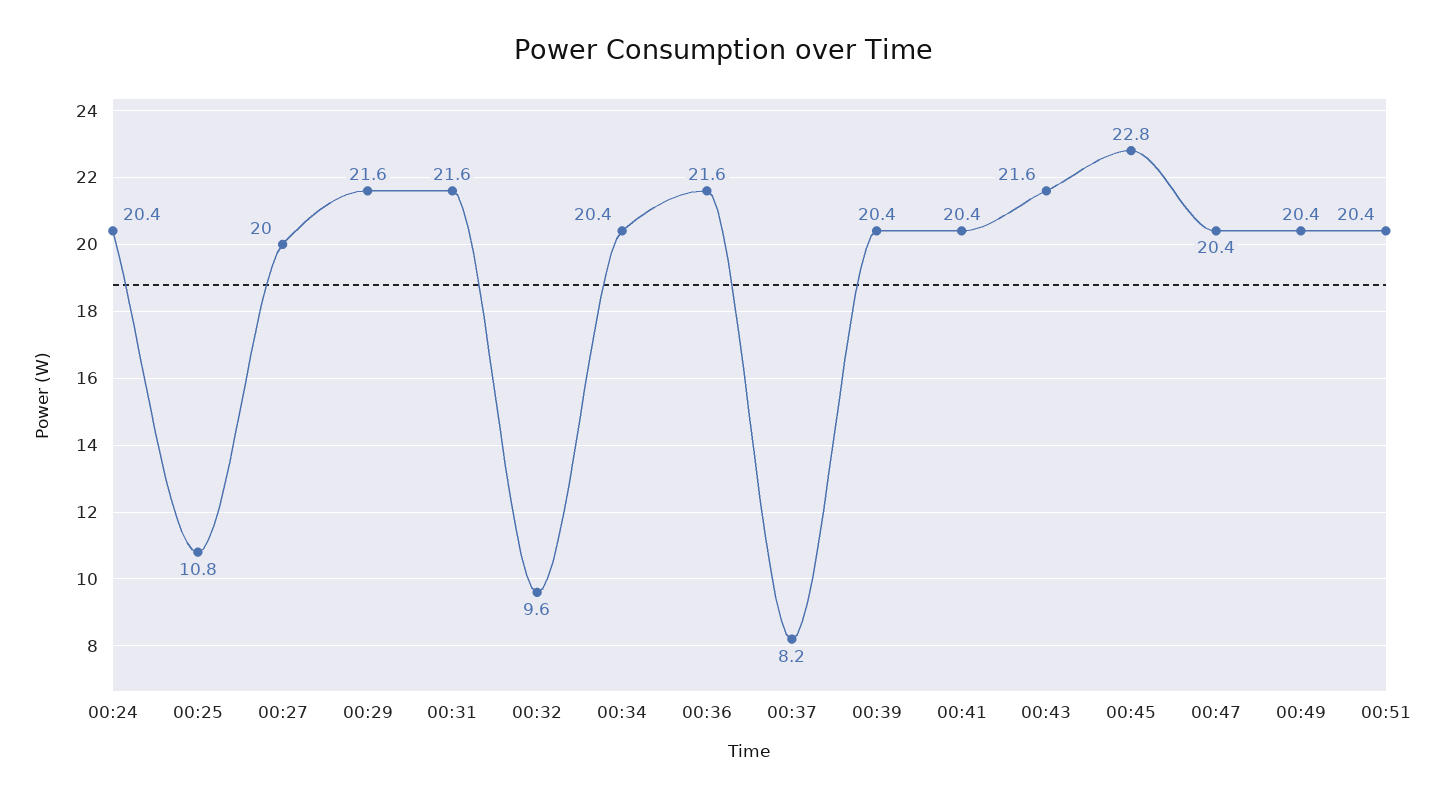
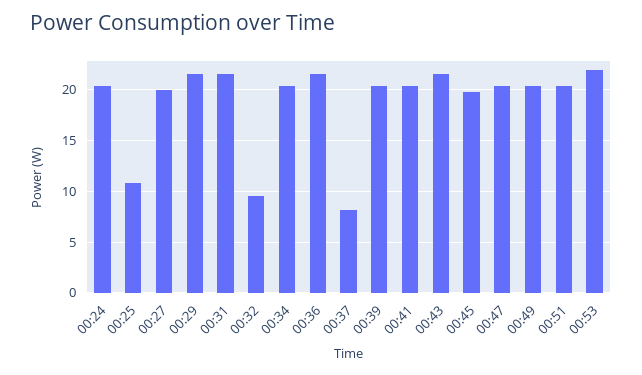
00:45: 22.8 -> 20
00:53: none -> 22

